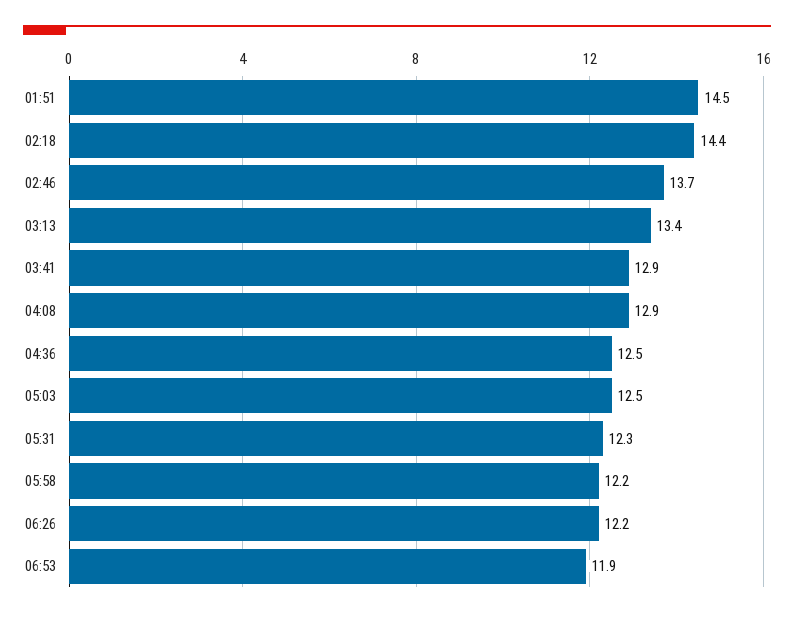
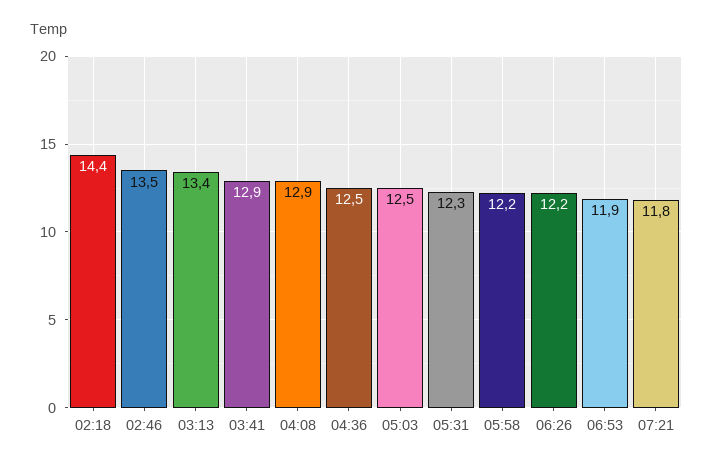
01:51: 14.5 -> none
02:46: 13.7 -> 13.5
07:21: none -> 11.8

